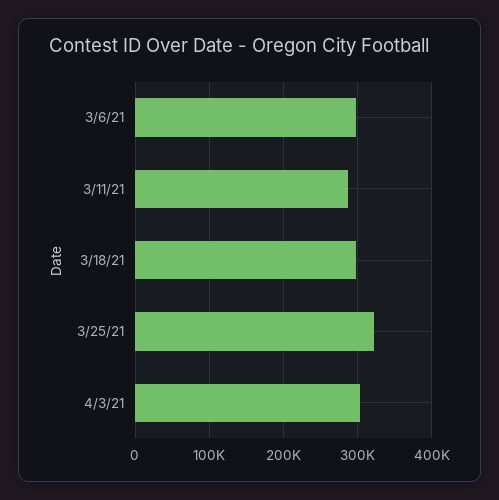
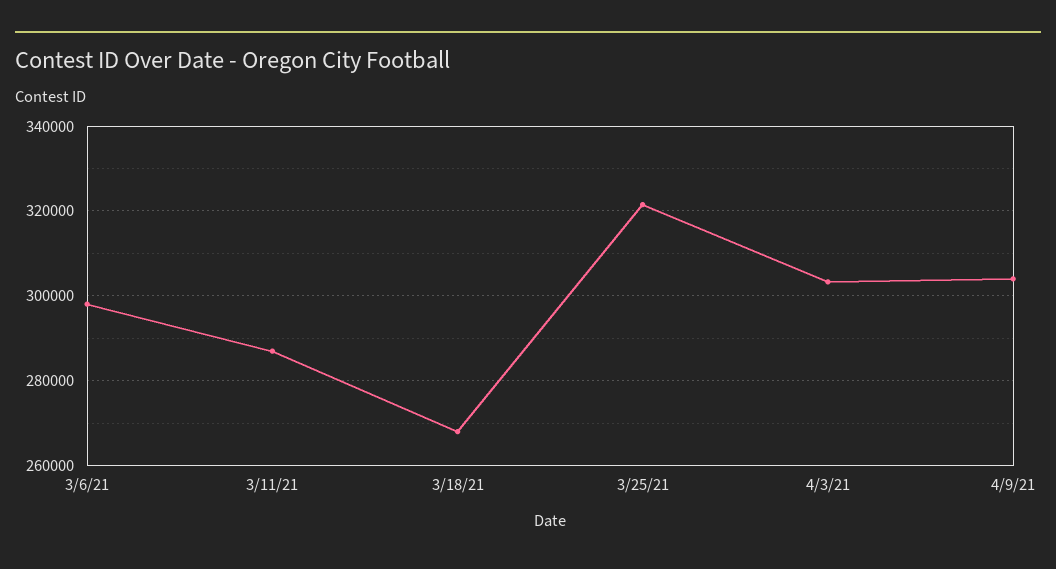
3/18/21: 300000 -> 268000
4/9/21: none -> 304000

